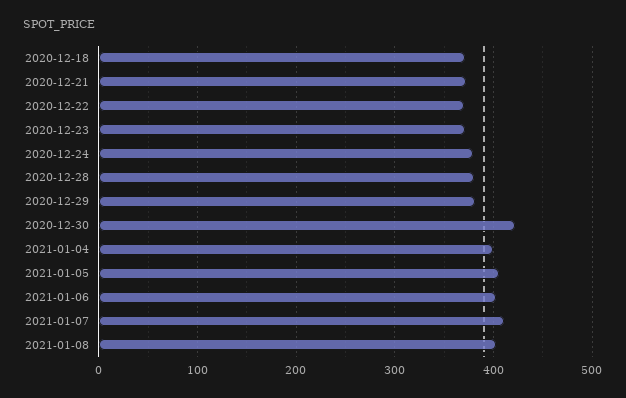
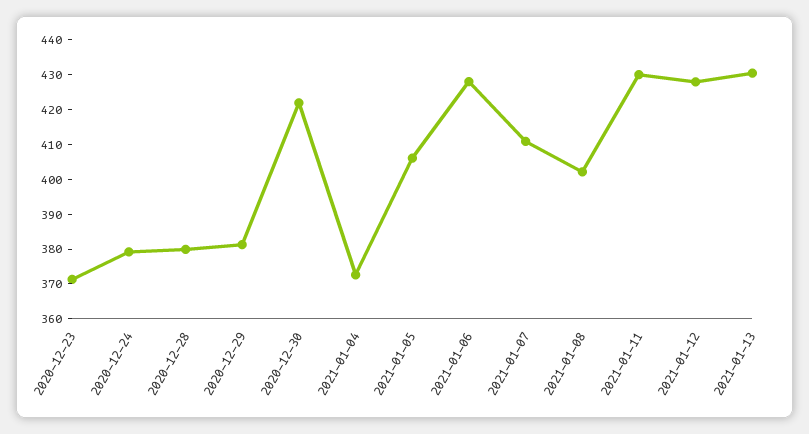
2020-12-18: 370 -> none
2020-12-21: 370 -> none
2020-12-22: 370 -> none
2021-01-04: 400 -> 372.5
2021-01-06: 400 -> 427.5
2021-01-11: none -> 430
2021-01-12: none -> 427.5
2021-01-13: none -> 430

